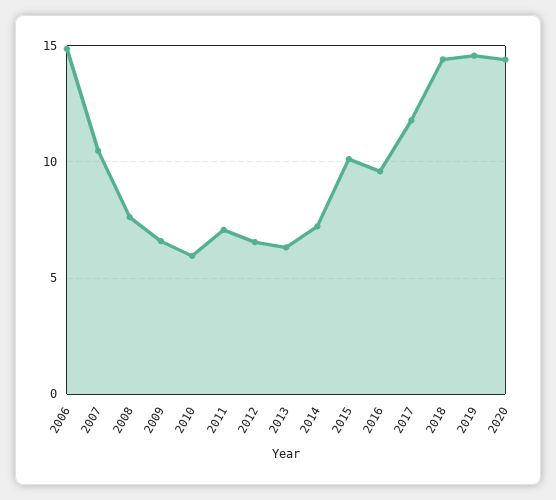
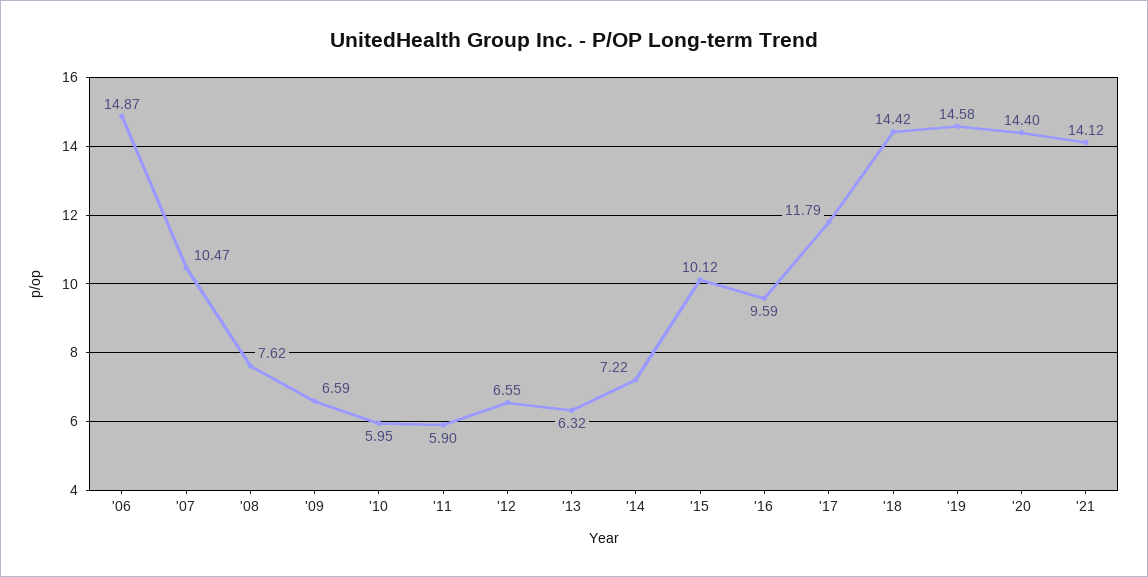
2011: 7 -> 5.9
'21: none -> 14.12

